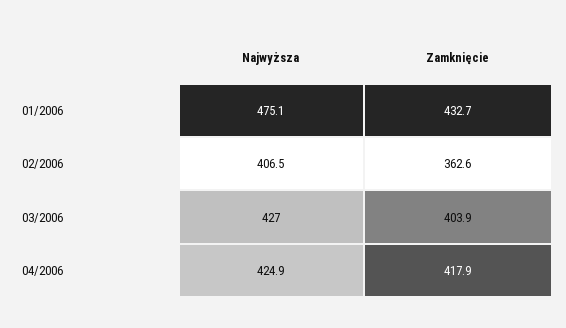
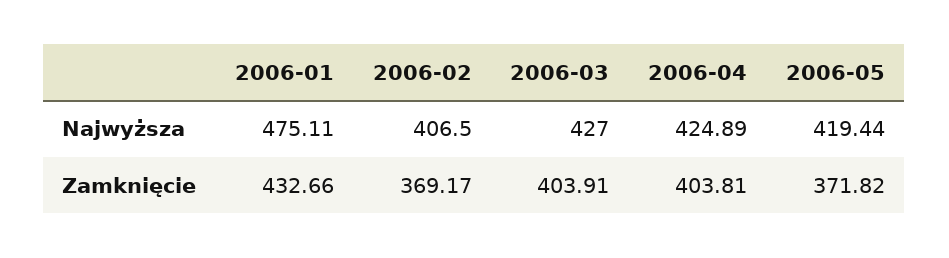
Zamknięcie, 02/2006: 362.6 -> 369.17
Zamknięcie, 04/2006: 417.9 -> 403.81
Najwyższa, 2006-05: none -> 419.44
Zamknięcie, 2006-05: none -> 371.82

